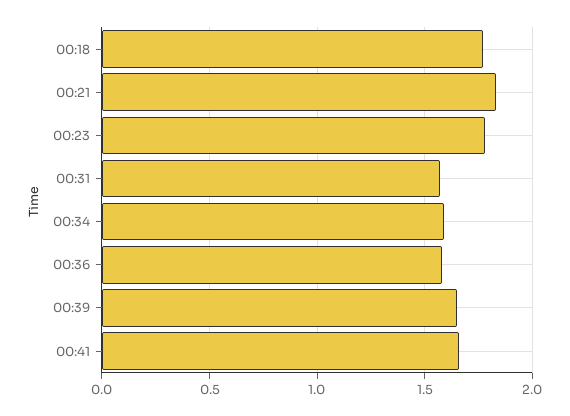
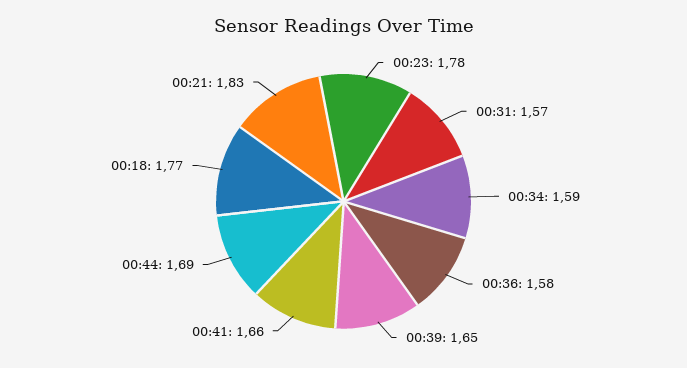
00:44: none -> 1.69

